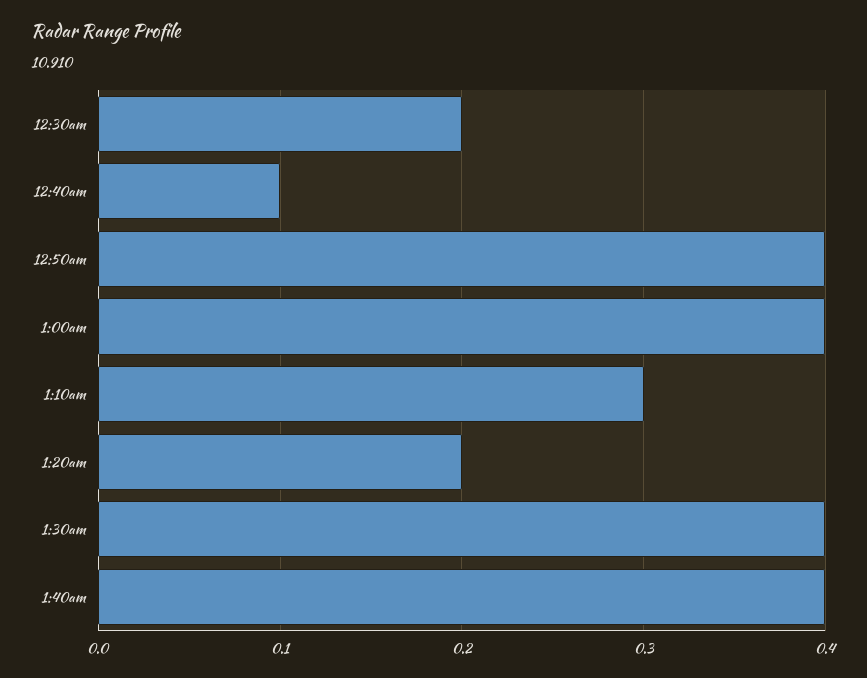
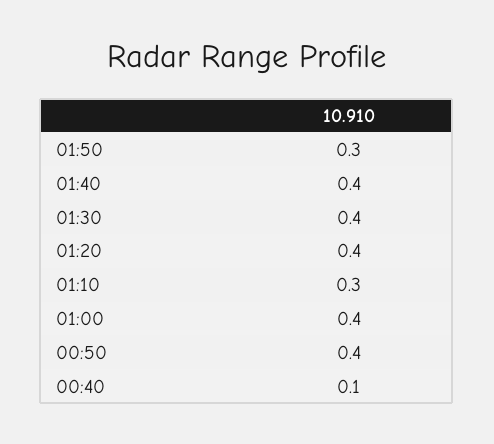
12:30am: 0.2 -> none
1:20am: 0.2 -> 0.4
01:50: none -> 0.3

